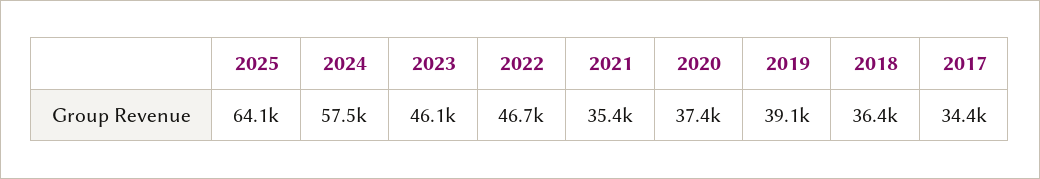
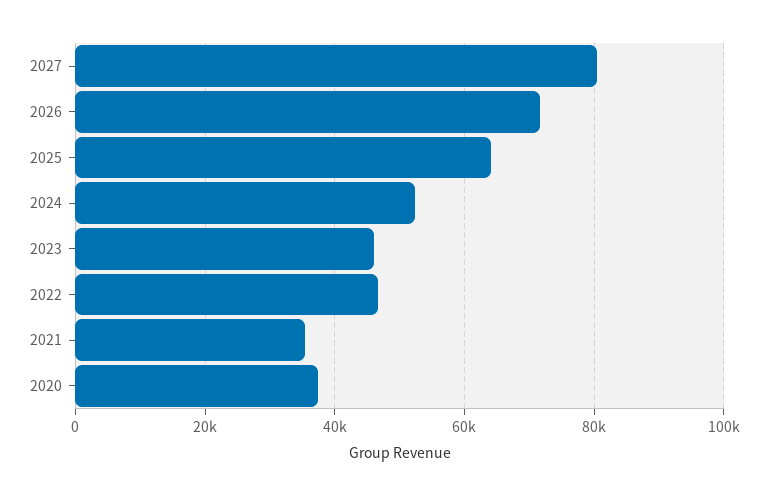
2024: 57500 -> 52000
2019: 39100 -> none
2018: 36400 -> none
2017: 34400 -> none
2027: none -> 80000
2026: none -> 72000

